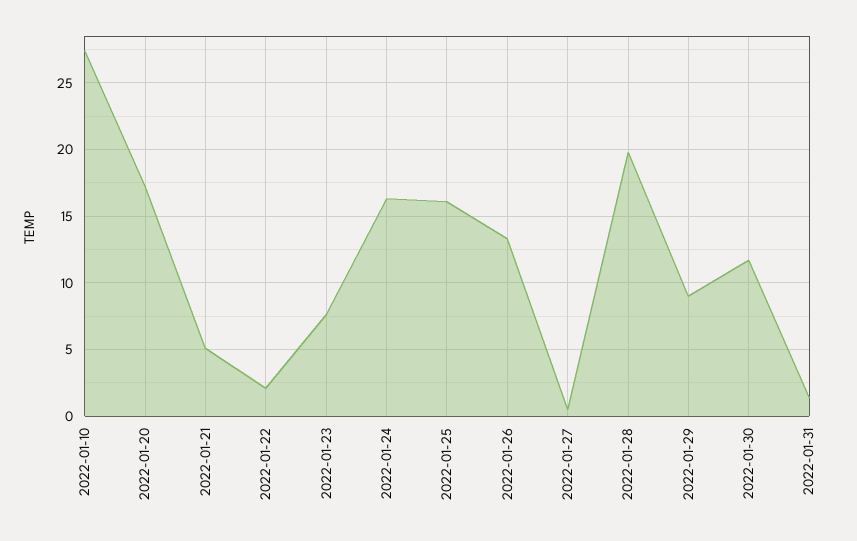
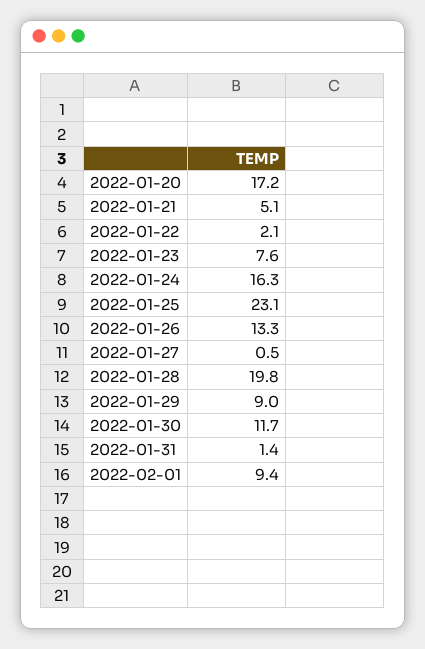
2022-01-10: 27.5 -> none
2022-01-25: 16 -> 23.1
2022-02-01: none -> 9.4

